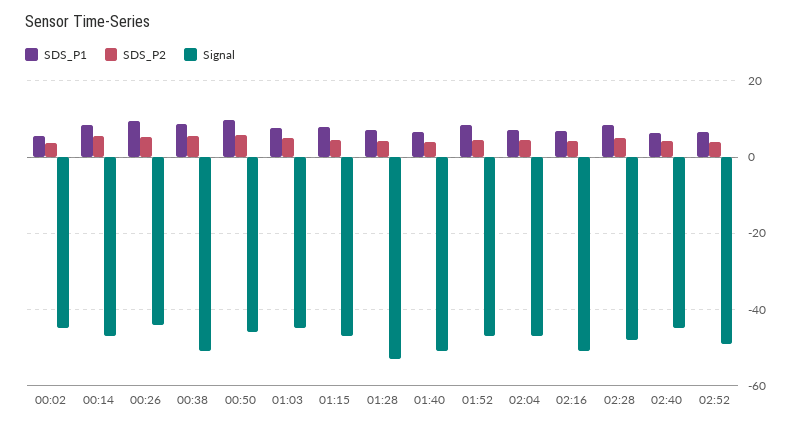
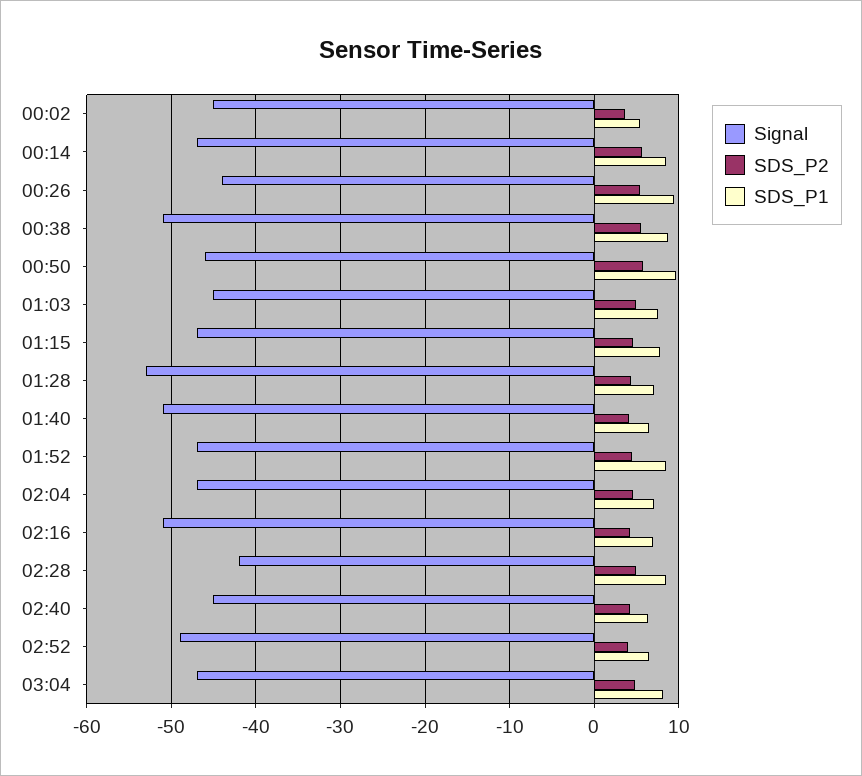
Signal, 02:28: -48 -> -42
Signal, 03:04: none -> -47
SDS_P2, 03:04: none -> 5
SDS_P1, 03:04: none -> 8

